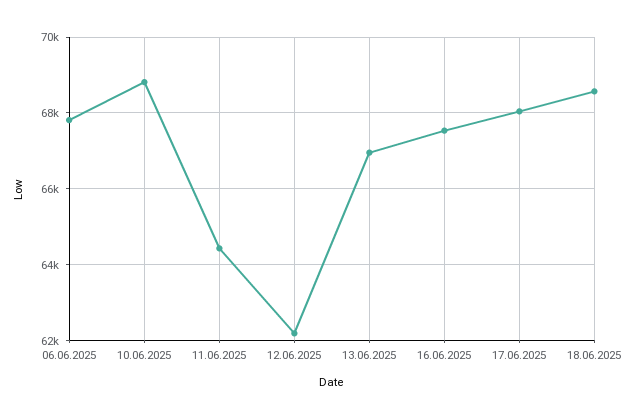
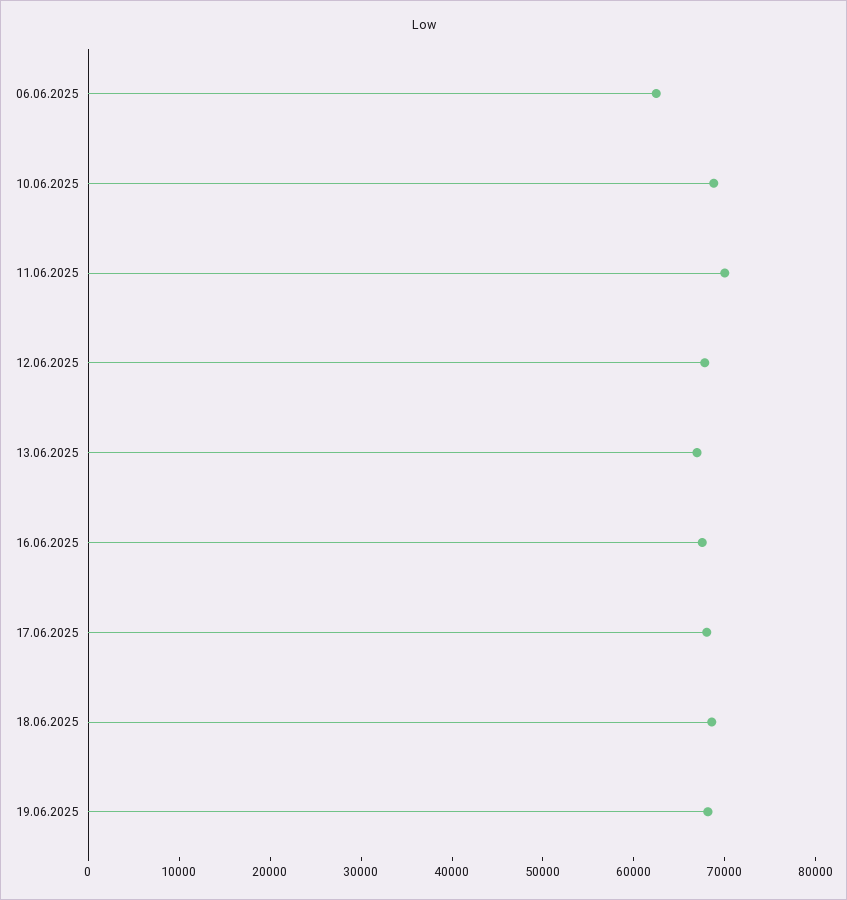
06.06.2025: 67800 -> 62000
11.06.2025: 64400 -> 70000
12.06.2025: 62200 -> 68000
19.06.2025: none -> 68000

